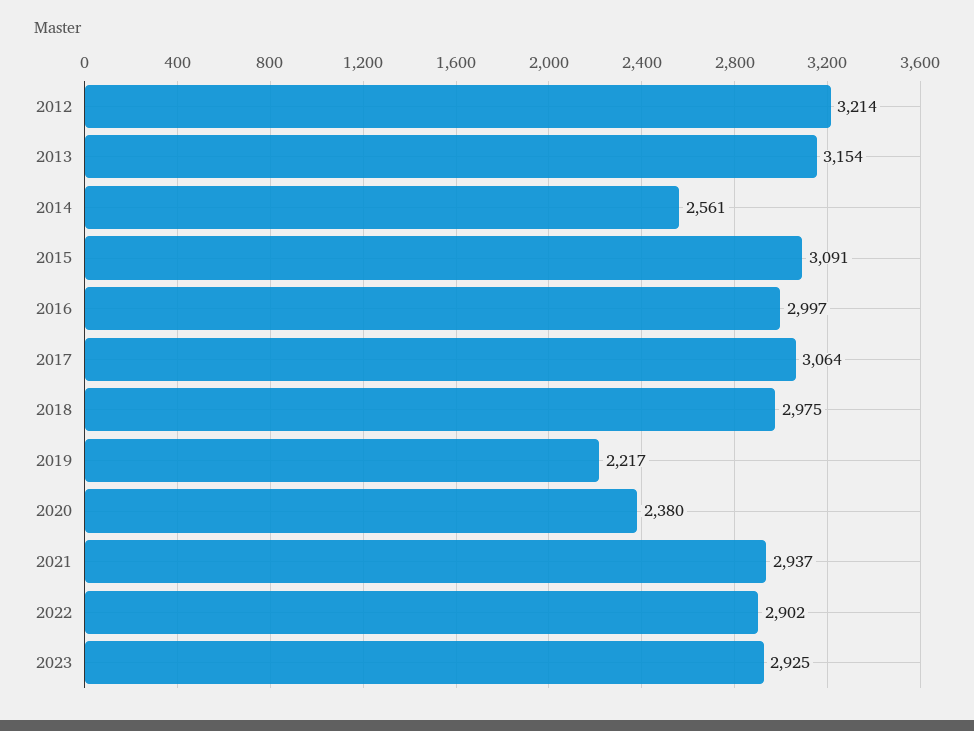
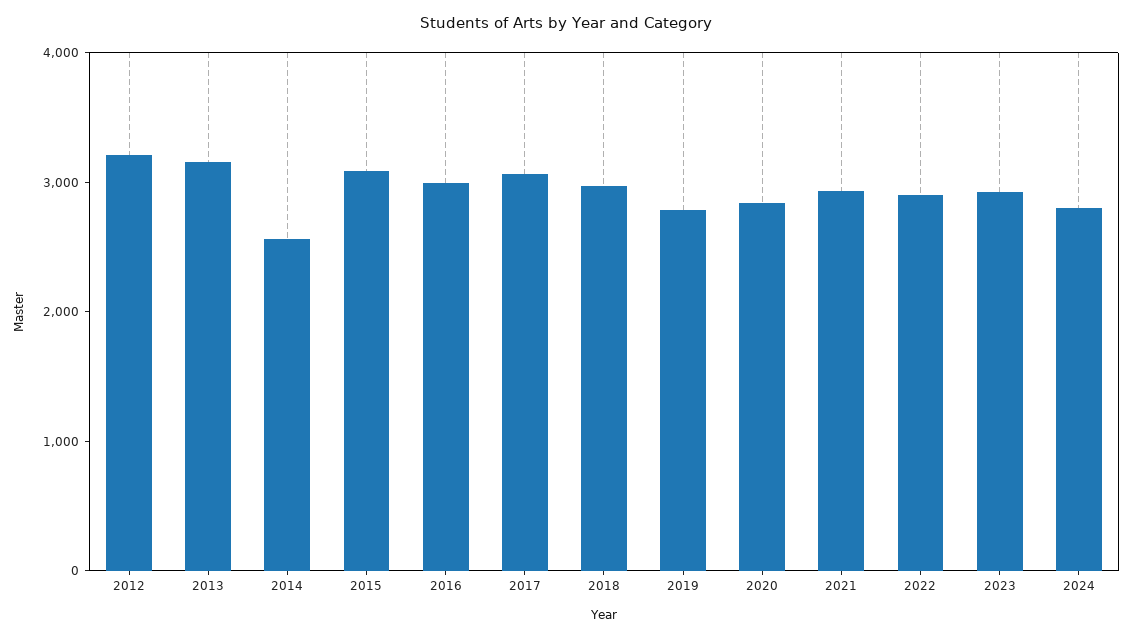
2019: 2217 -> 2800
2020: 2380 -> 2800
2024: none -> 2800

